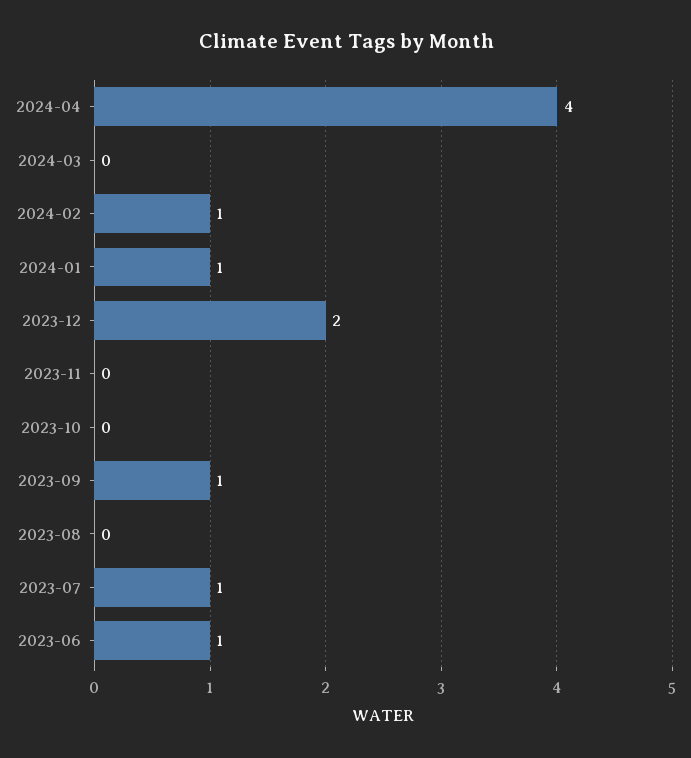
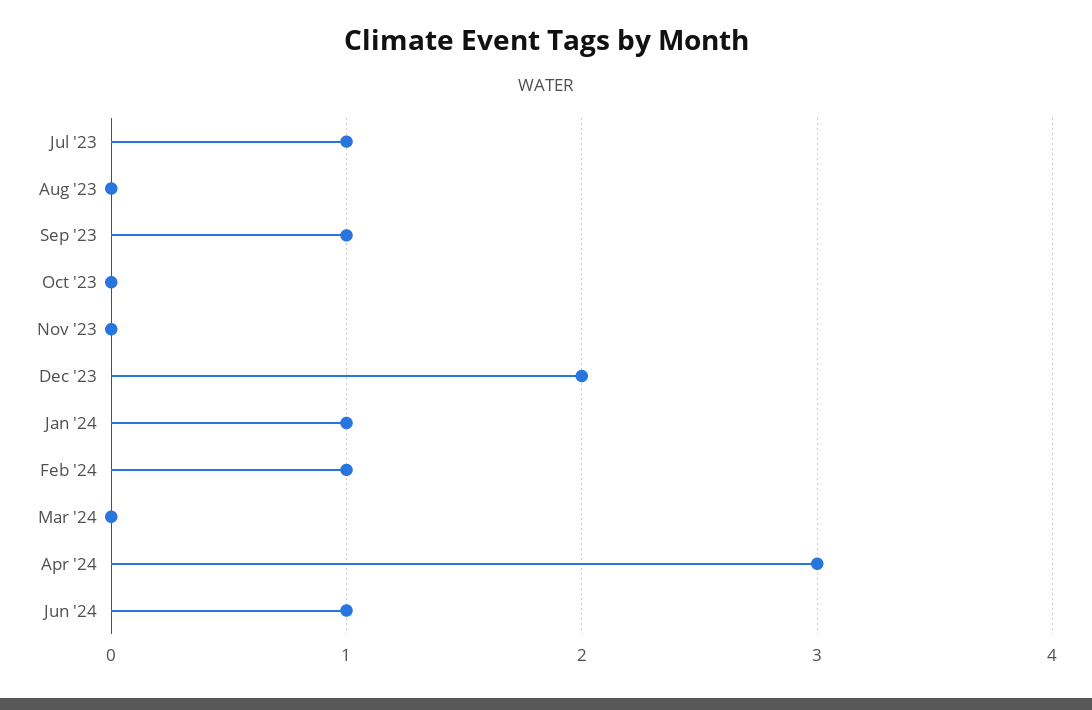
2024-04: 4 -> 3
2023-06: 1 -> none
Jun '24: none -> 1

